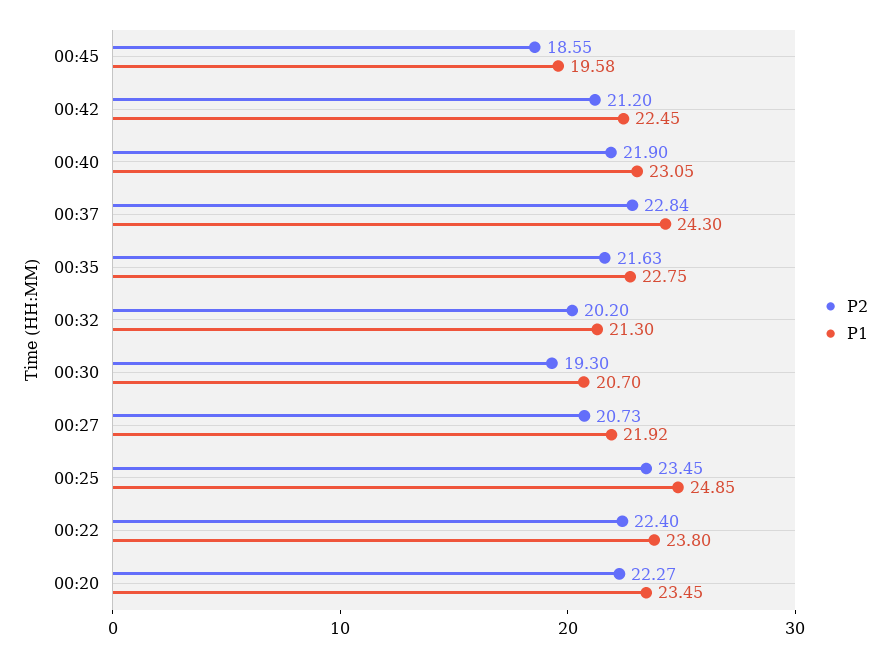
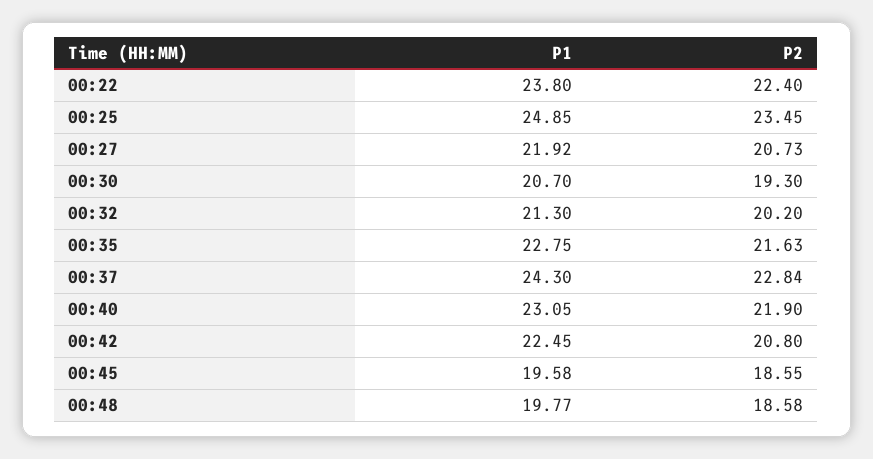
P2, 00:42: 21.2 -> 20.8
P2, 00:20: 22.27 -> none
P1, 00:20: 23.45 -> none
P1, 00:48: none -> 19.77
P2, 00:48: none -> 18.58

